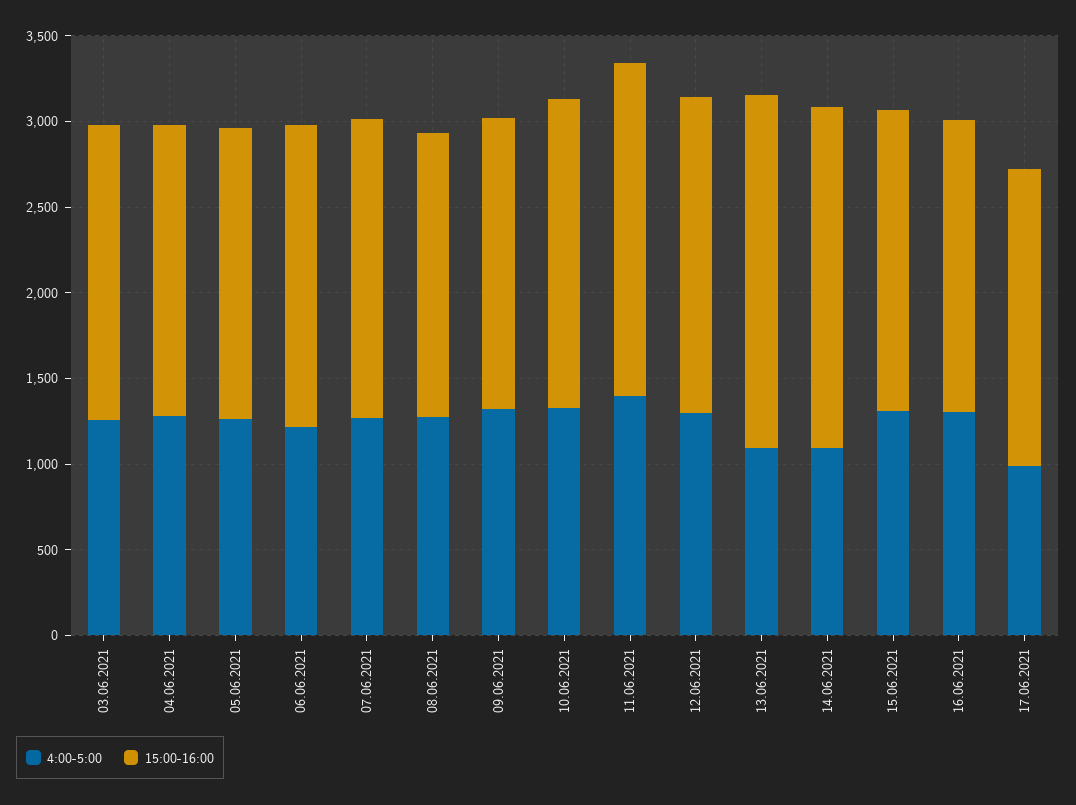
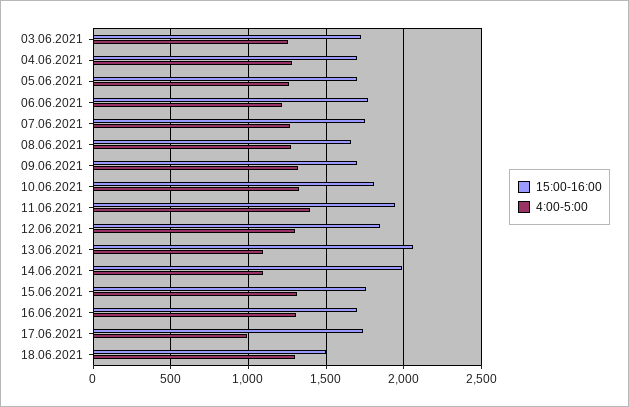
15:00-16:00, 18.06.2021: none -> 1500
4:00-5:00, 18.06.2021: none -> 1300

